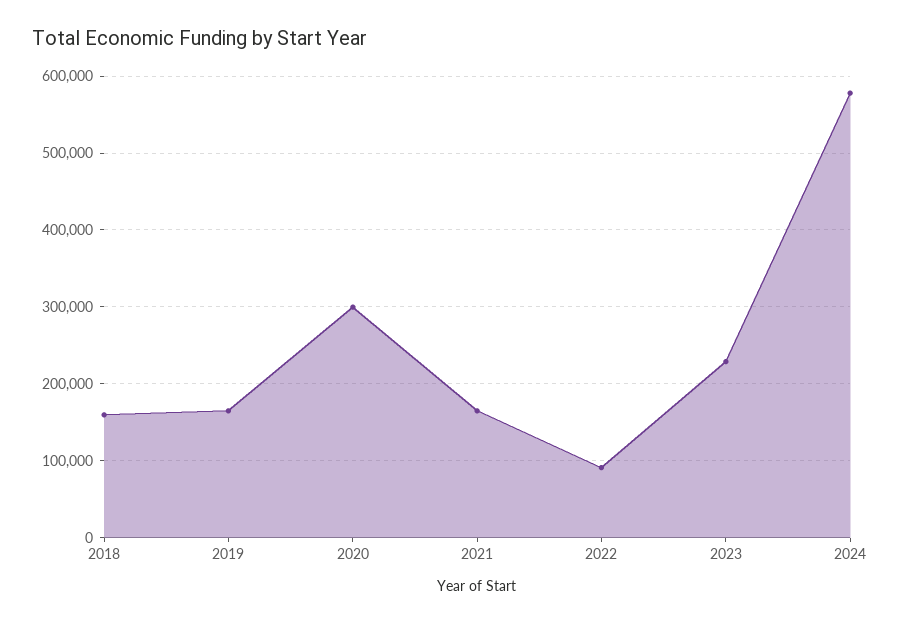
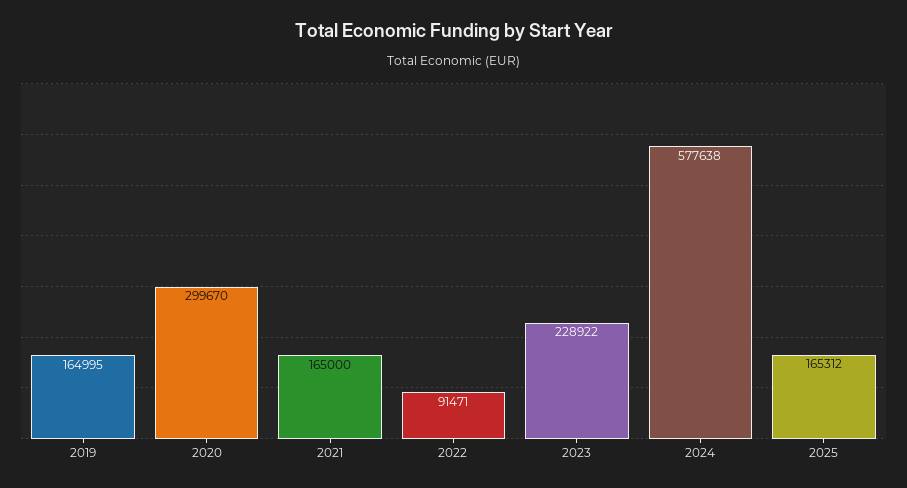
2018: 160000 -> none
2025: none -> 165312

